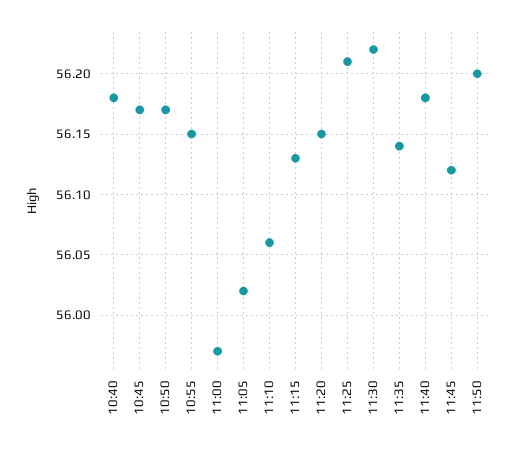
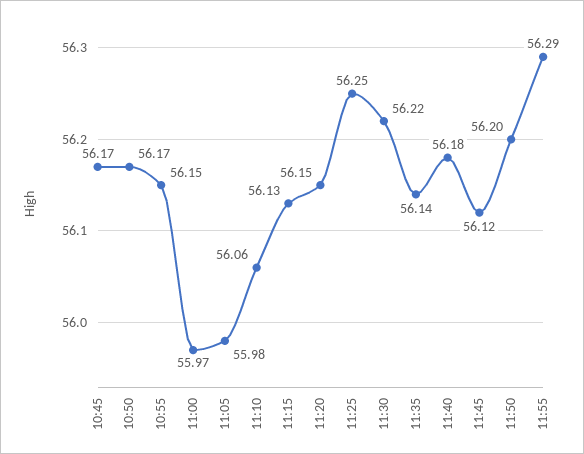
10:40: 56.18 -> none
11:05: 56.02 -> 55.98
11:25: 56.21 -> 56.25
11:55: none -> 56.29

